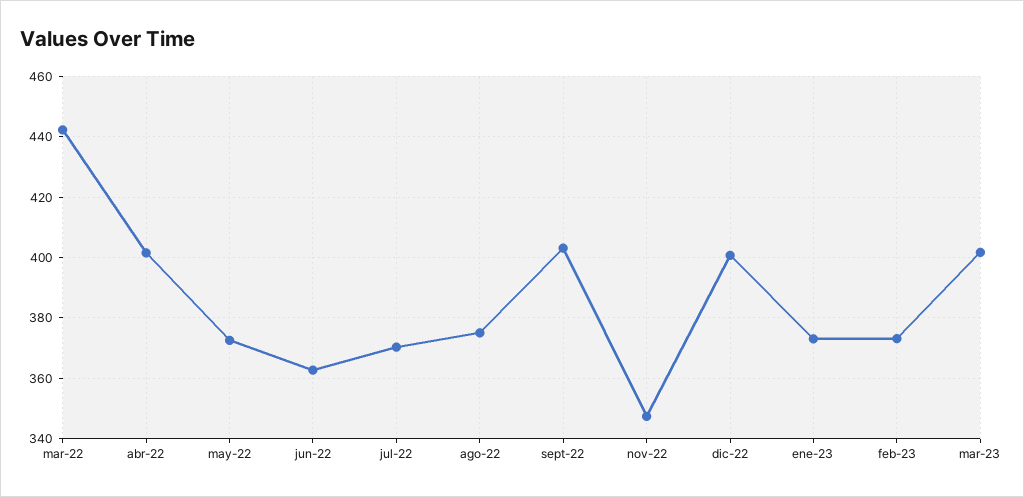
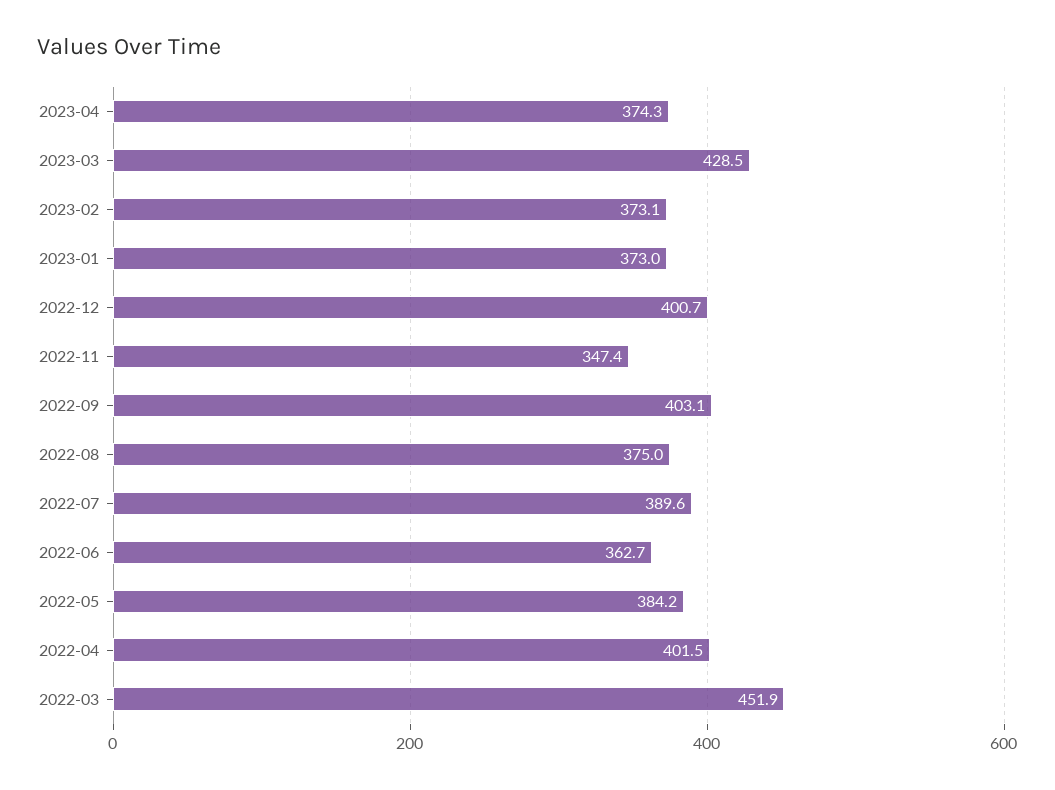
mar-22: 442 -> 451.9
may-22: 372 -> 384.2
jul-22: 370 -> 389.6
mar-23: 402 -> 428.5
2023-04: none -> 374.3

